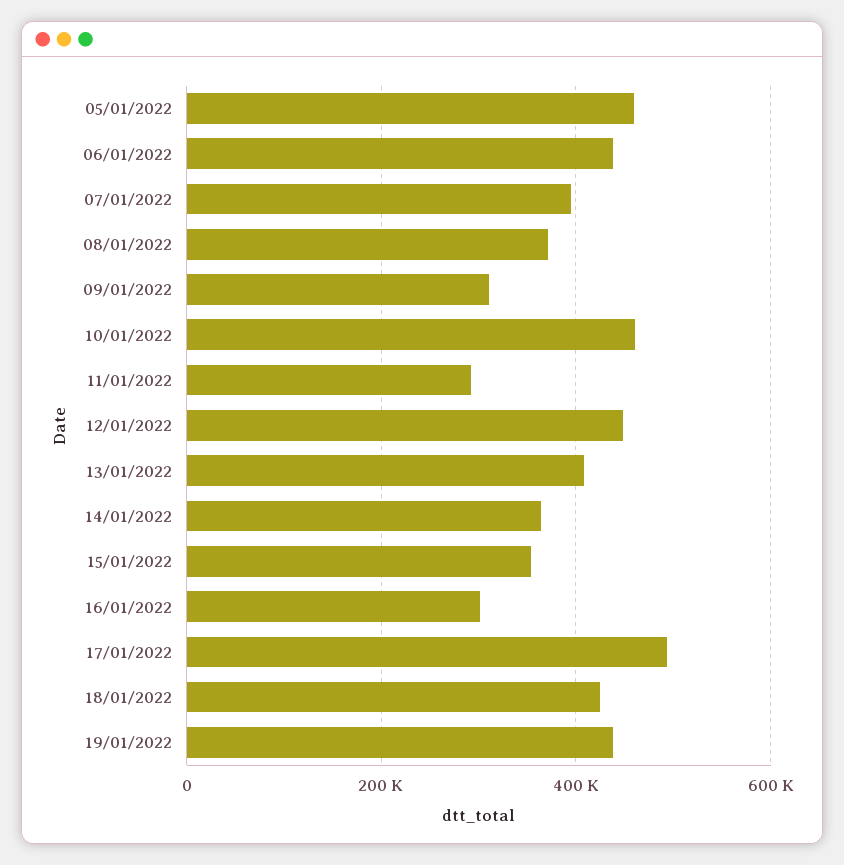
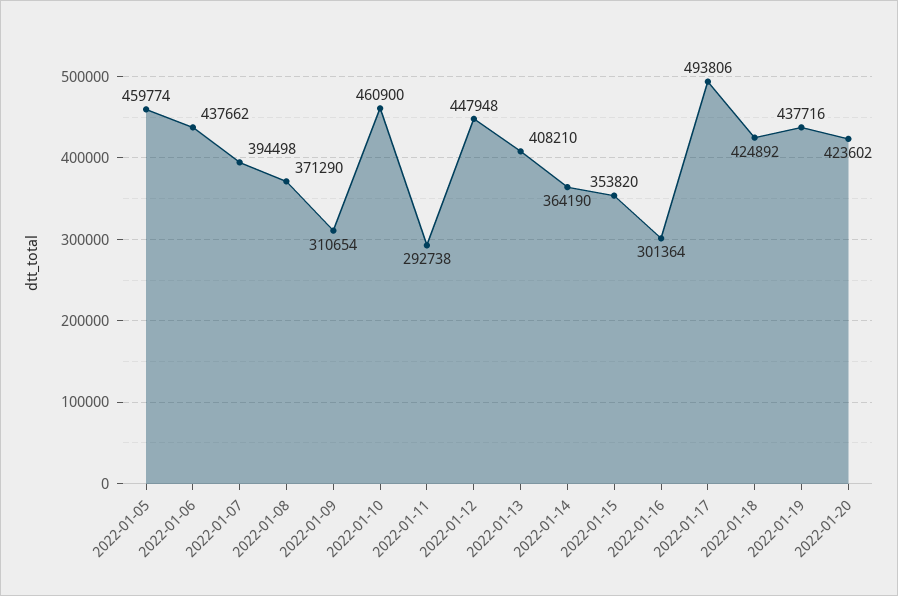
2022-01-20: none -> 423602

